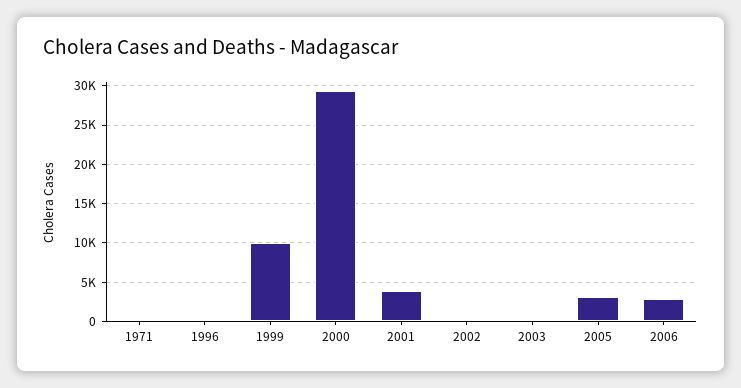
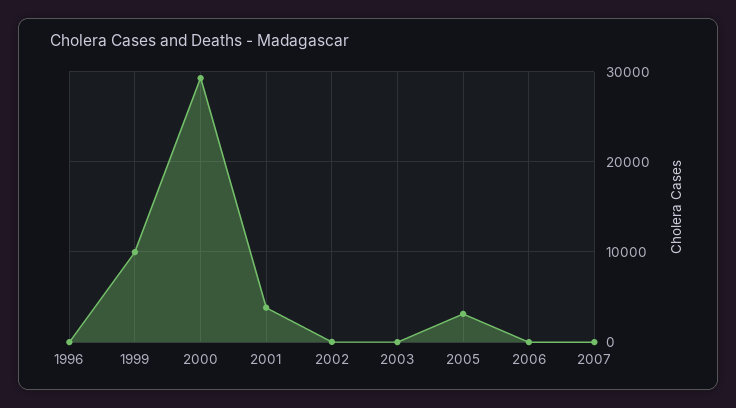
1971: 0 -> none
2006: 3000 -> 0
2007: none -> 0

